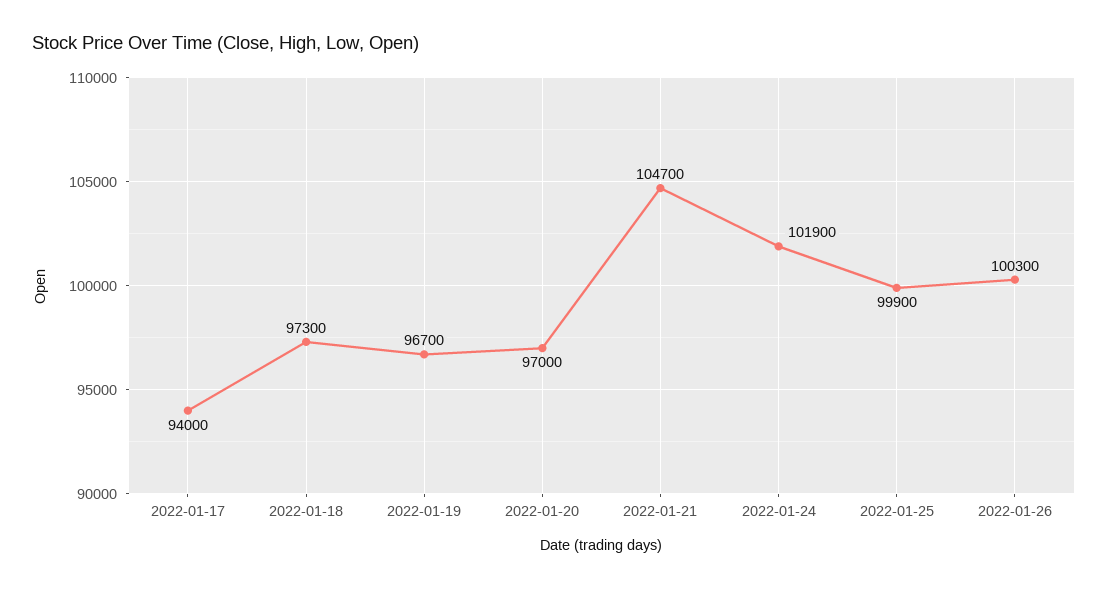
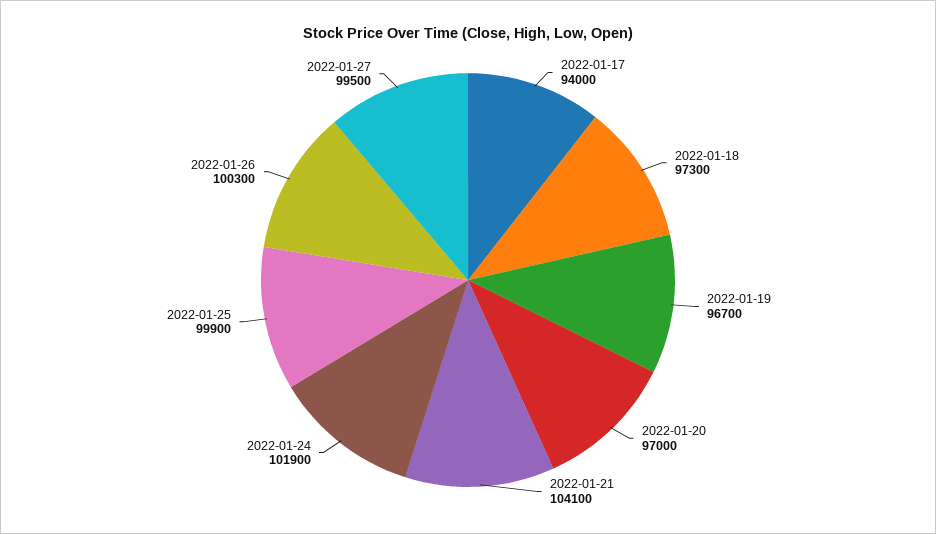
2022-01-21: 104700 -> 104100
2022-01-27: none -> 99500

